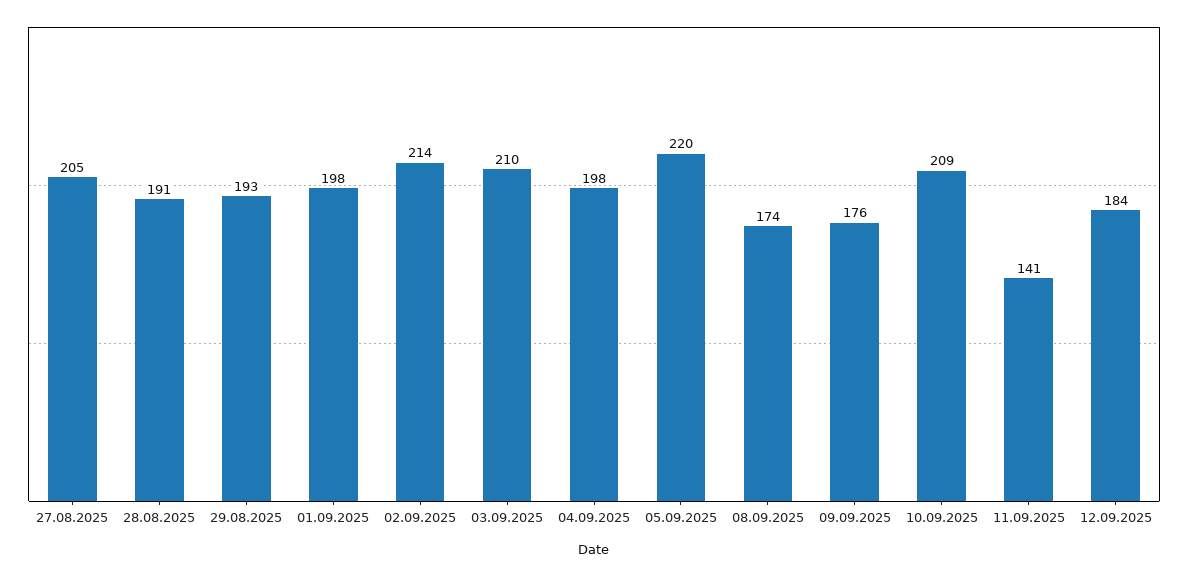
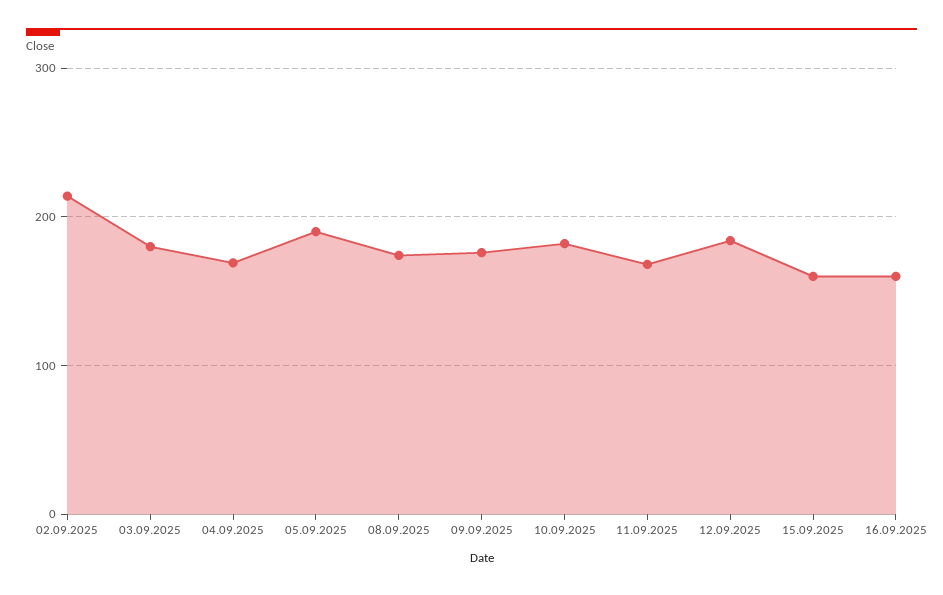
27.08.2025: 205 -> none
28.08.2025: 191 -> none
29.08.2025: 193 -> none
01.09.2025: 198 -> none
03.09.2025: 210 -> 180
04.09.2025: 198 -> 170
05.09.2025: 220 -> 190
10.09.2025: 209 -> 180
11.09.2025: 141 -> 170
15.09.2025: none -> 160
16.09.2025: none -> 160

